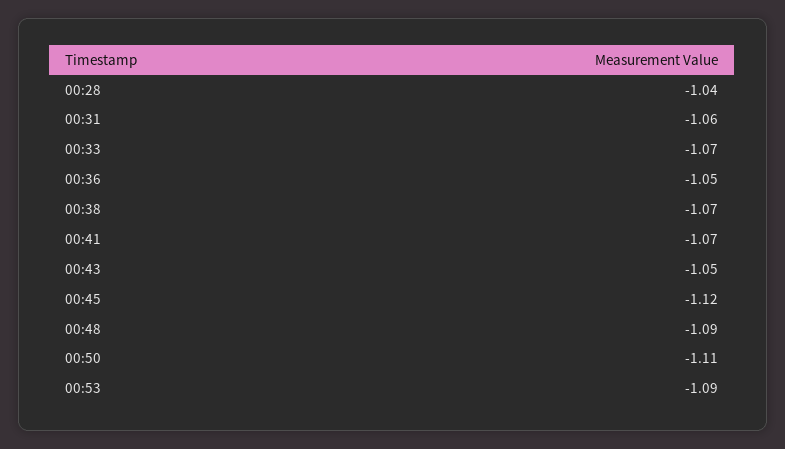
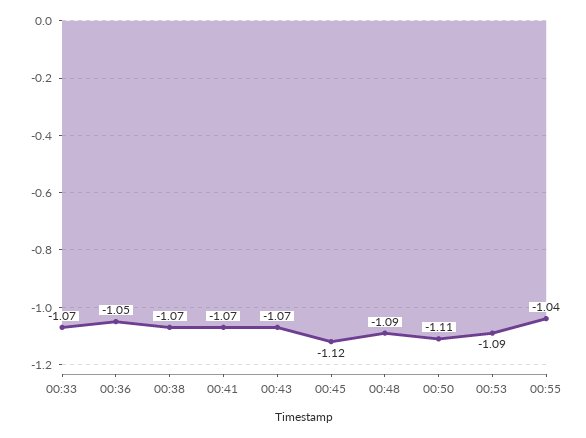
00:28: -1.04 -> none
00:31: -1.06 -> none
00:43: -1.05 -> -1.07
00:55: none -> -1.04

